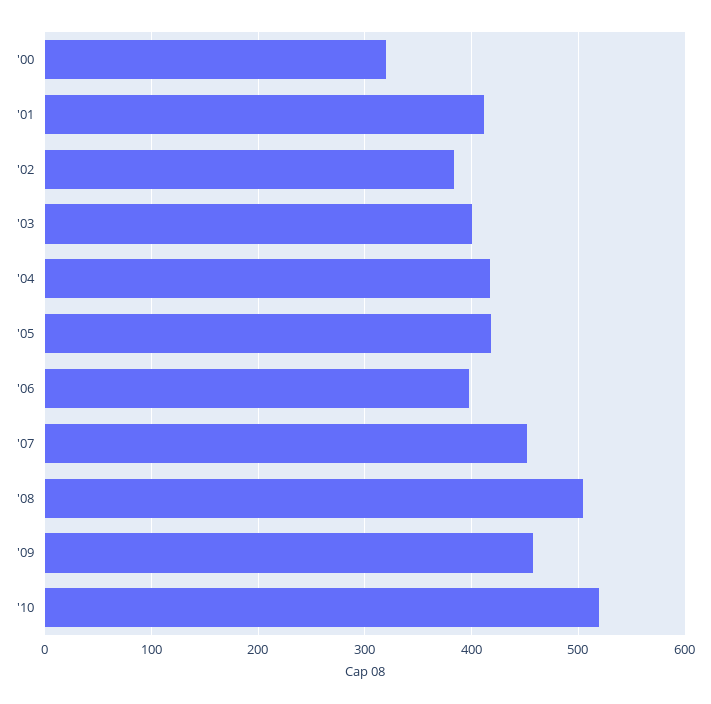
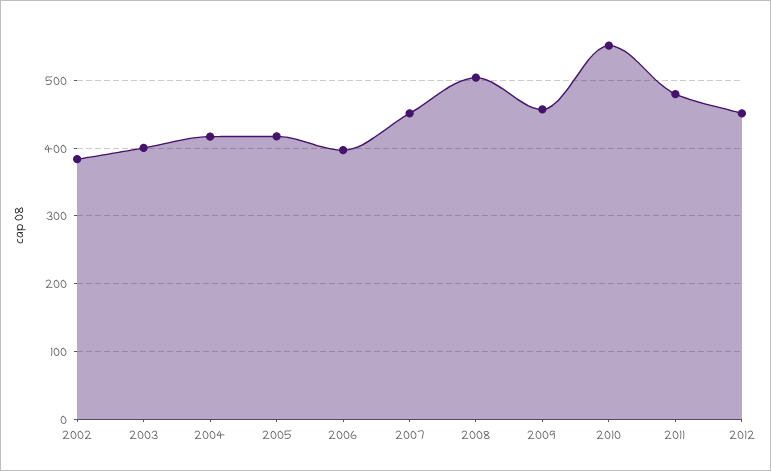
'00: 320 -> none
'01: 410 -> none
'10: 520 -> 550
2011: none -> 480
2012: none -> 450

